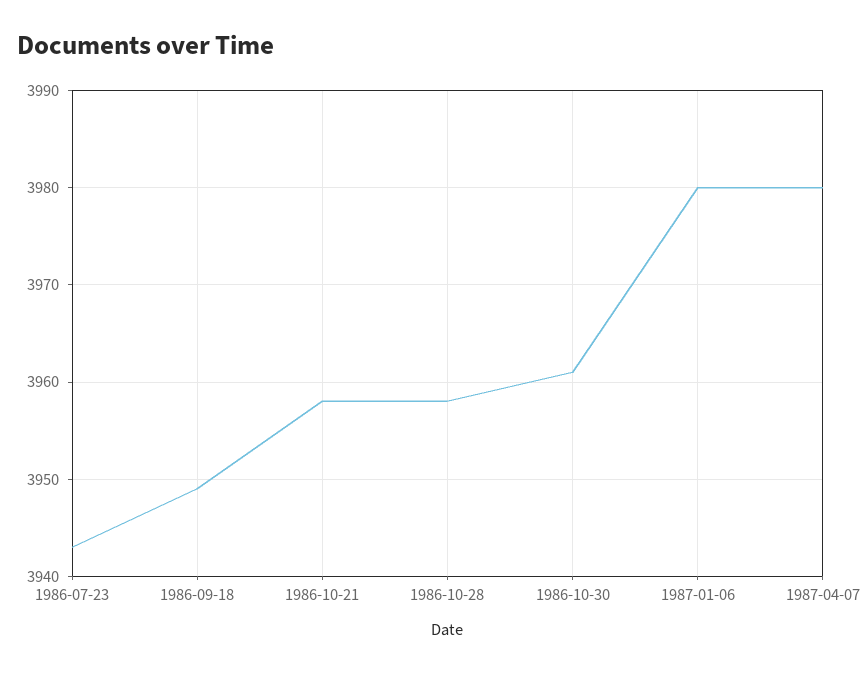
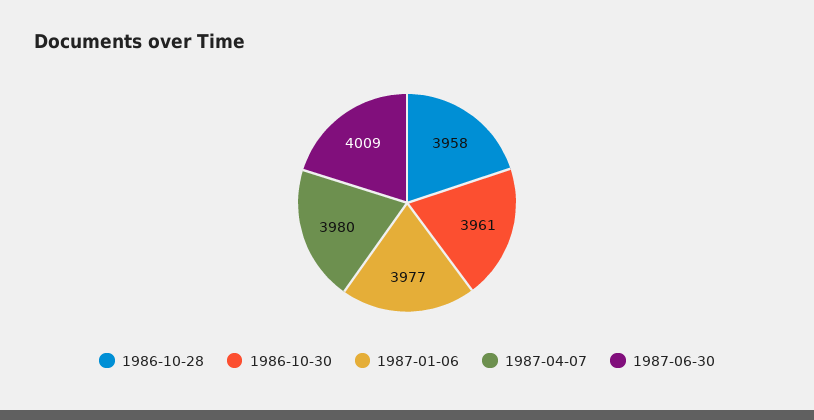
1986-07-23: 3943 -> none
1986-09-18: 3949 -> none
1986-10-21: 3958 -> none
1987-01-06: 3980 -> 3977
1987-06-30: none -> 4009

